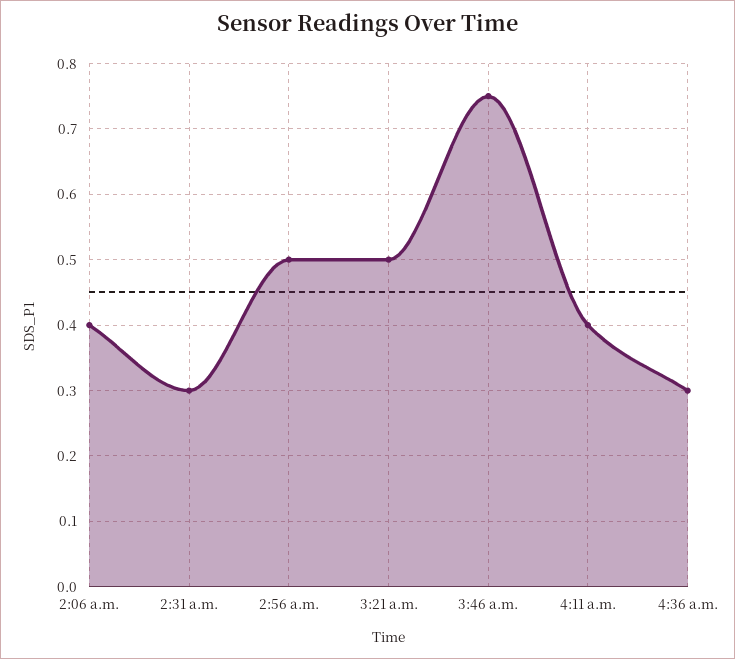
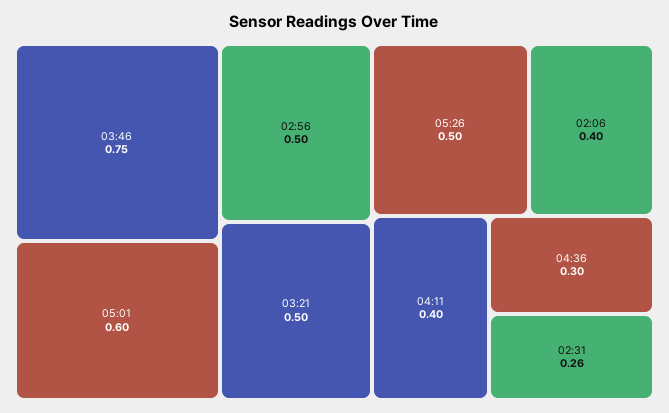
2:31 a.m.: 0.3 -> 0.26
05:01: none -> 0.6
05:26: none -> 0.5

